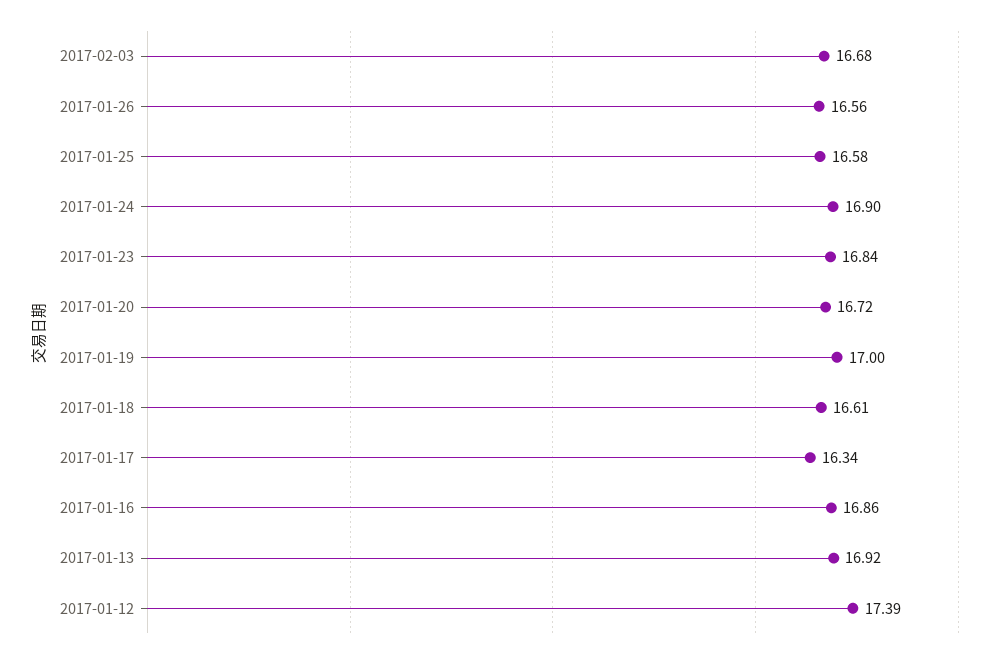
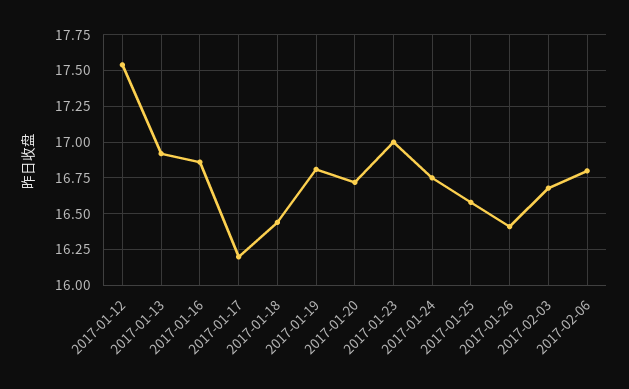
2017-01-26: 16.56 -> 16.4
2017-01-24: 16.9 -> 16.75
2017-01-23: 16.84 -> 17
2017-01-19: 17 -> 16.8
2017-01-18: 16.61 -> 16.45
2017-01-17: 16.34 -> 16.2
2017-01-12: 17.39 -> 17.55
2017-02-06: none -> 16.8

